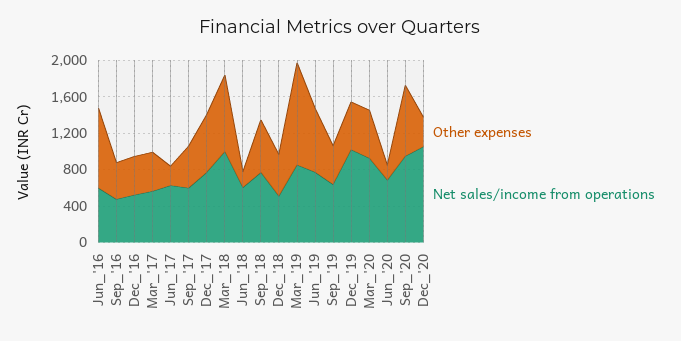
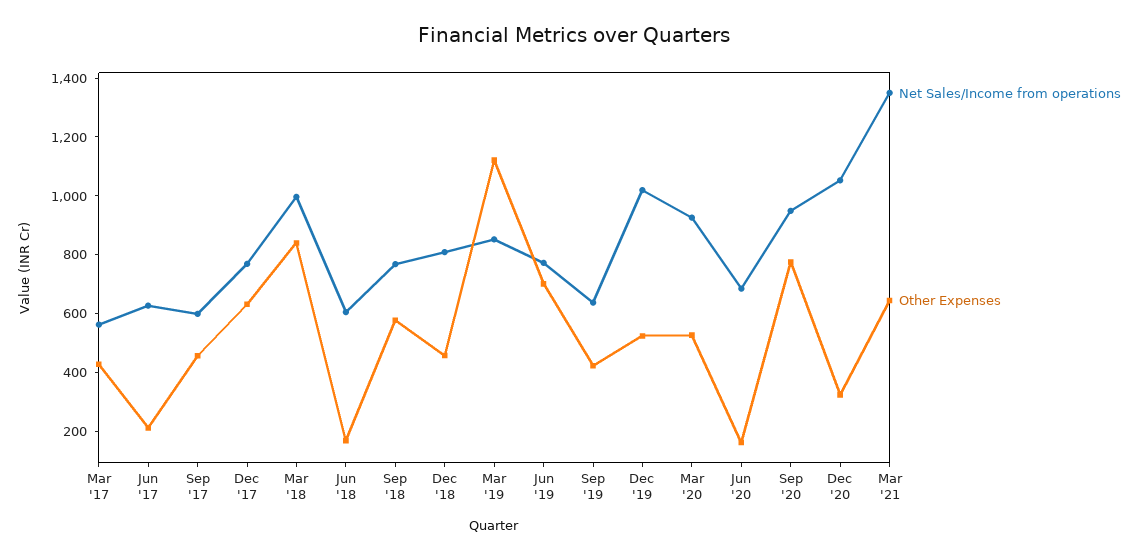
Other expenses, Jun_'16: 900 -> none
Net sales/income from operations, Jun_'16: 600 -> none
Other expenses, Sep_'16: 400 -> none
Net sales/income from operations, Sep_'16: 500 -> none
Other expenses, Dec_'16: 400 -> none
Net sales/income from operations, Dec_'16: 500 -> none
Net sales/income from operations, Dec_'18: 500 -> 800
Net sales/income from operations, Mar '21: none -> 1350
Other expenses, Mar '21: none -> 650

